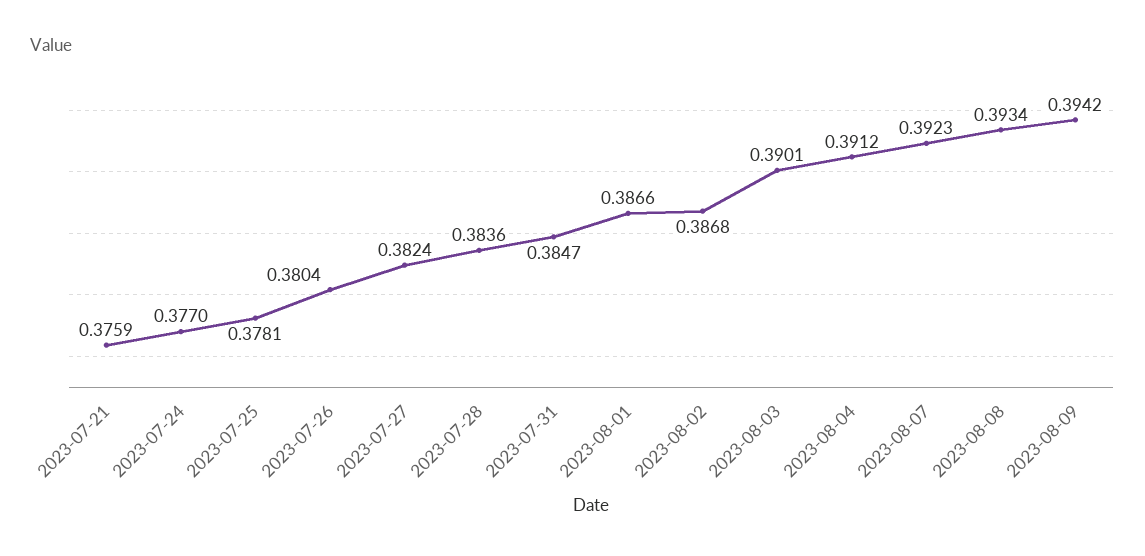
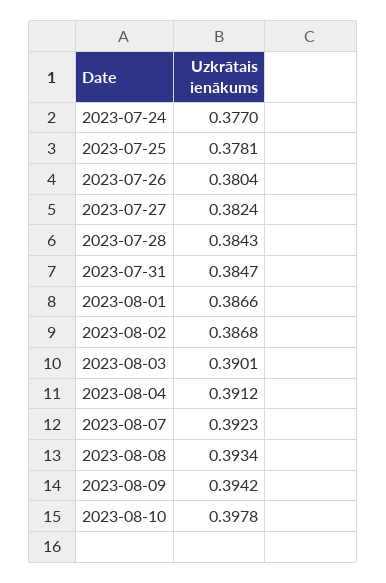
2023-07-21: 0.3759 -> none
2023-07-28: 0.3836 -> 0.3843
2023-08-10: none -> 0.3978

